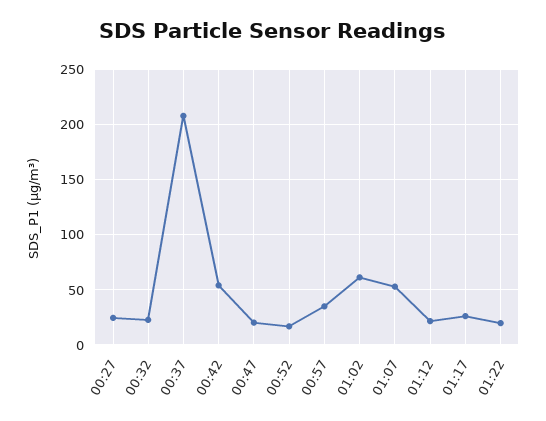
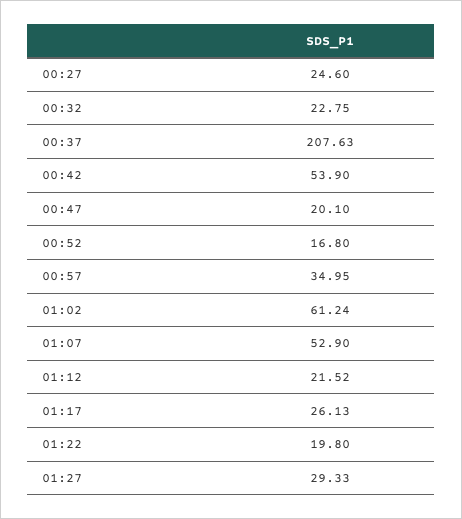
01:27: none -> 29.33

